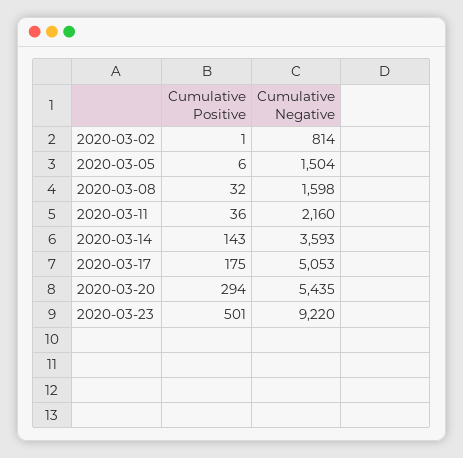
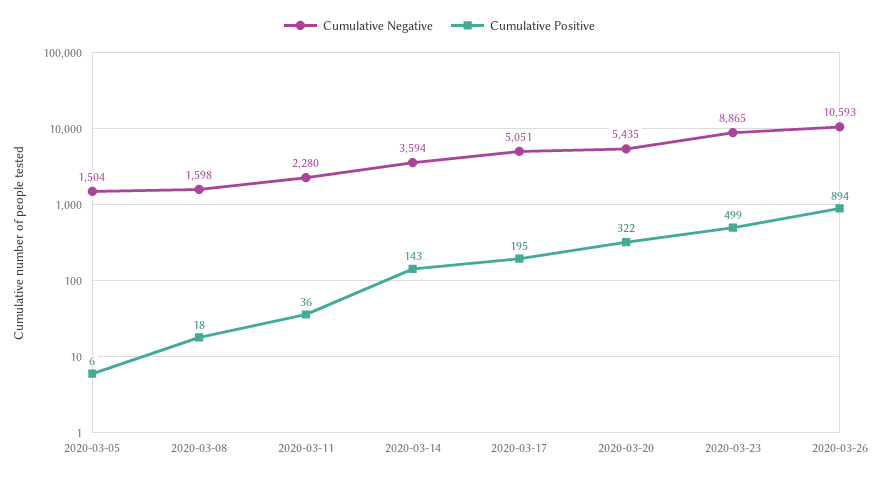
Cumulative Positive, 2020-03-02: 1 -> none
Cumulative Negative, 2020-03-02: 814 -> none
Cumulative Positive, 2020-03-08: 32 -> 18
Cumulative Negative, 2020-03-11: 2160 -> 2280
Cumulative Negative, 2020-03-14: 3593 -> 3594
Cumulative Positive, 2020-03-17: 175 -> 195
Cumulative Negative, 2020-03-17: 5053 -> 5051
Cumulative Positive, 2020-03-20: 294 -> 322
Cumulative Positive, 2020-03-23: 501 -> 499
Cumulative Negative, 2020-03-23: 9220 -> 8865
Cumulative Negative, 2020-03-26: none -> 10593
Cumulative Positive, 2020-03-26: none -> 894

